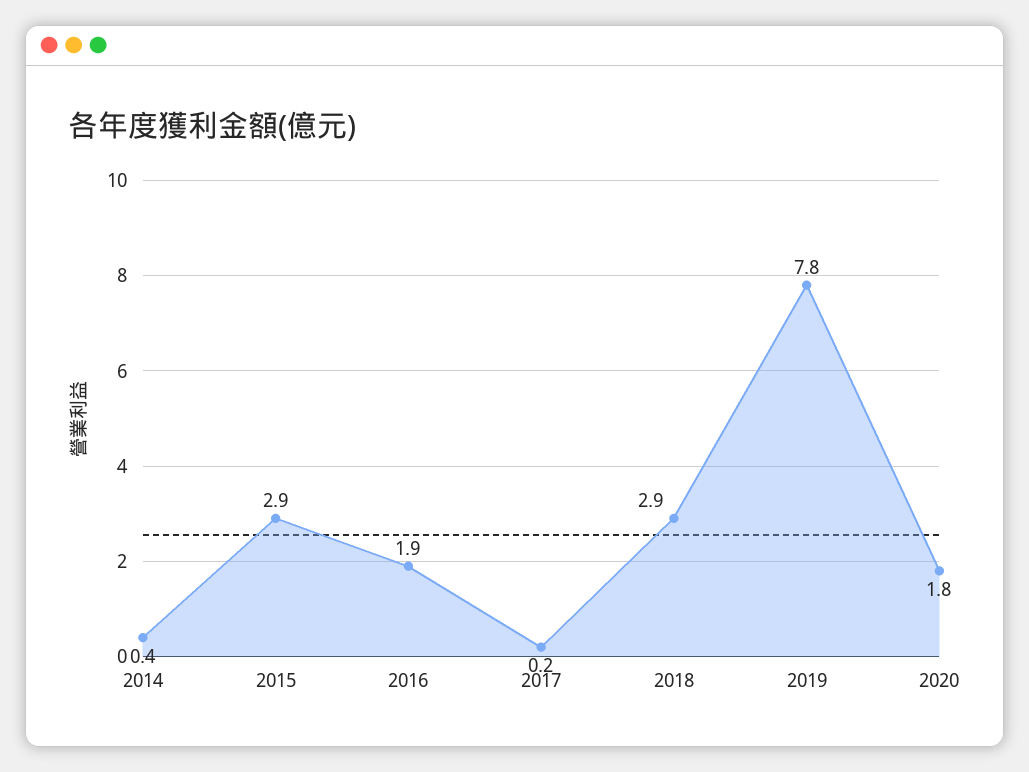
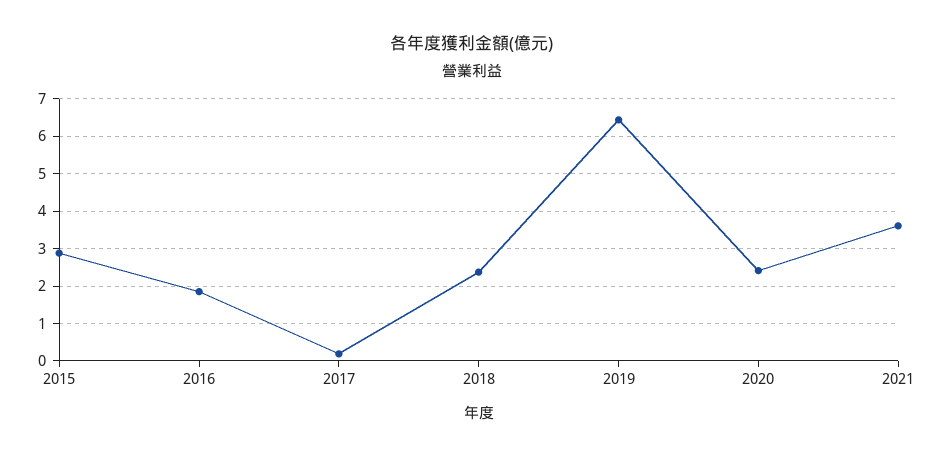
2014: 0.4 -> none
2018: 2.9 -> 2.4
2019: 7.8 -> 6.4
2020: 1.8 -> 2.4
2021: none -> 3.6

